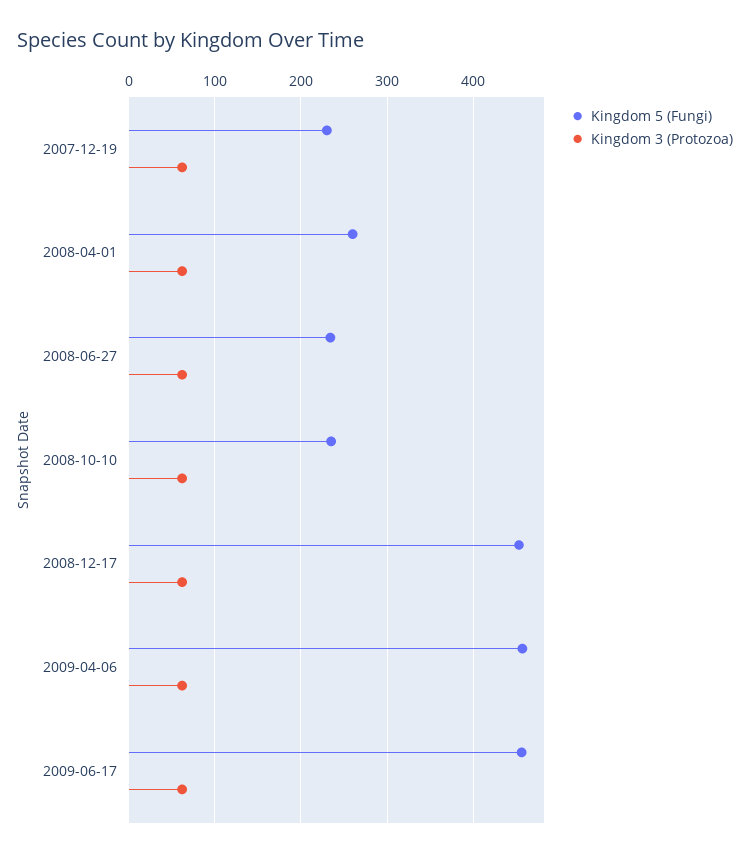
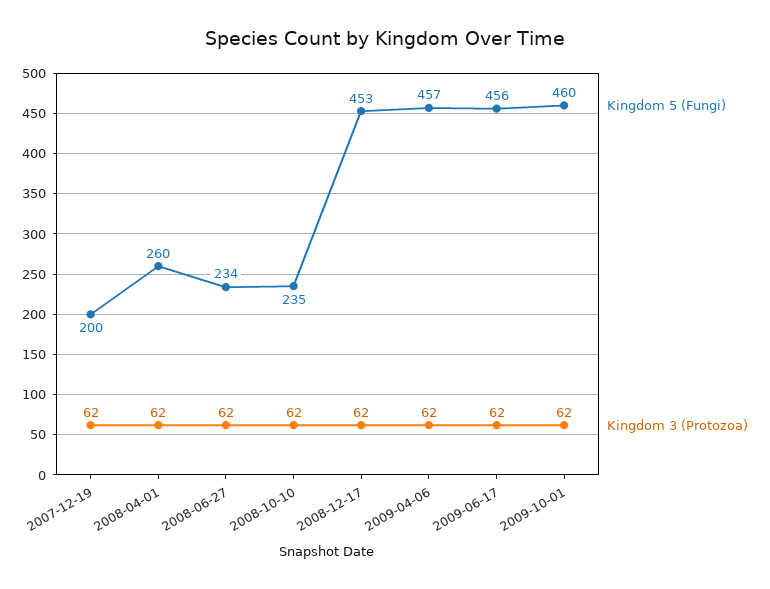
Kingdom 5 (Fungi), 2007-12-19: 230 -> 200
Kingdom 5 (Fungi), 2009-10-01: none -> 460
Kingdom 3 (Protozoa), 2009-10-01: none -> 62

